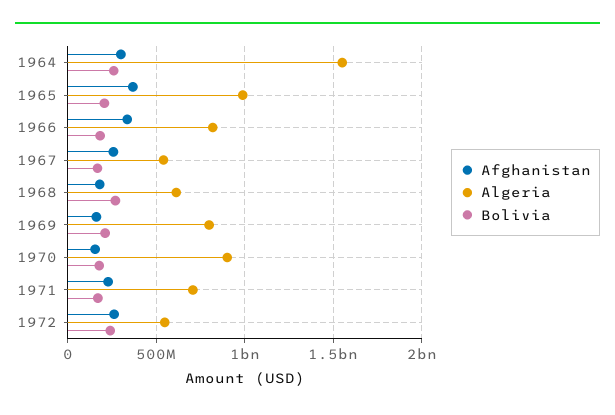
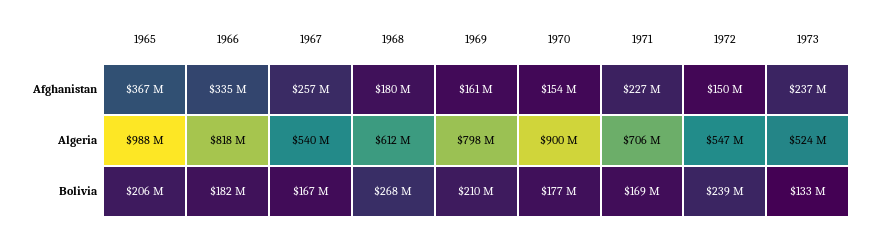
Afghanistan, 1964: 300000000 -> none
Algeria, 1964: 1550000000 -> none
Bolivia, 1964: 250000000 -> none
Afghanistan, 1972: 250000000 -> 150000000
Afghanistan, 1973: none -> 237000000
Algeria, 1973: none -> 524000000
Bolivia, 1973: none -> 133000000

